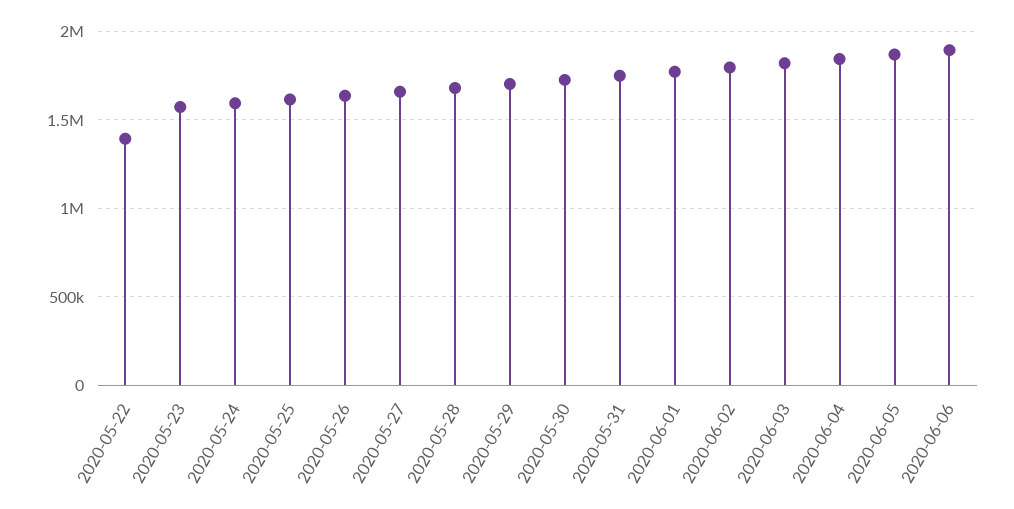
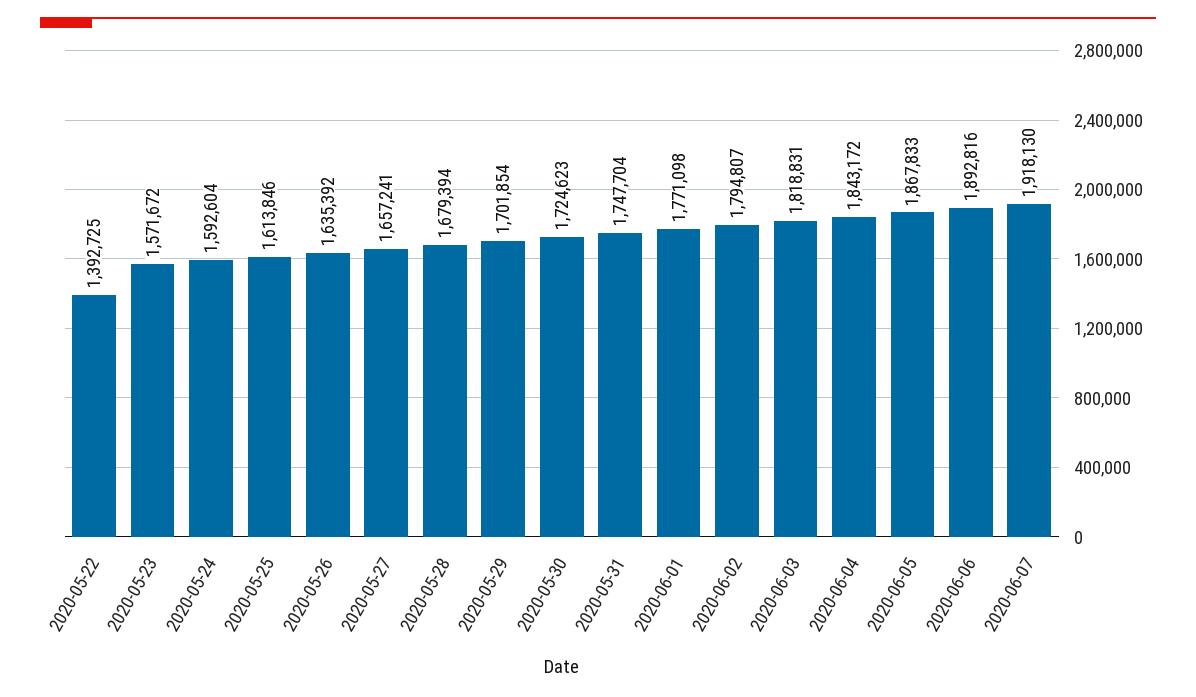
2020-06-07: none -> 1918130

